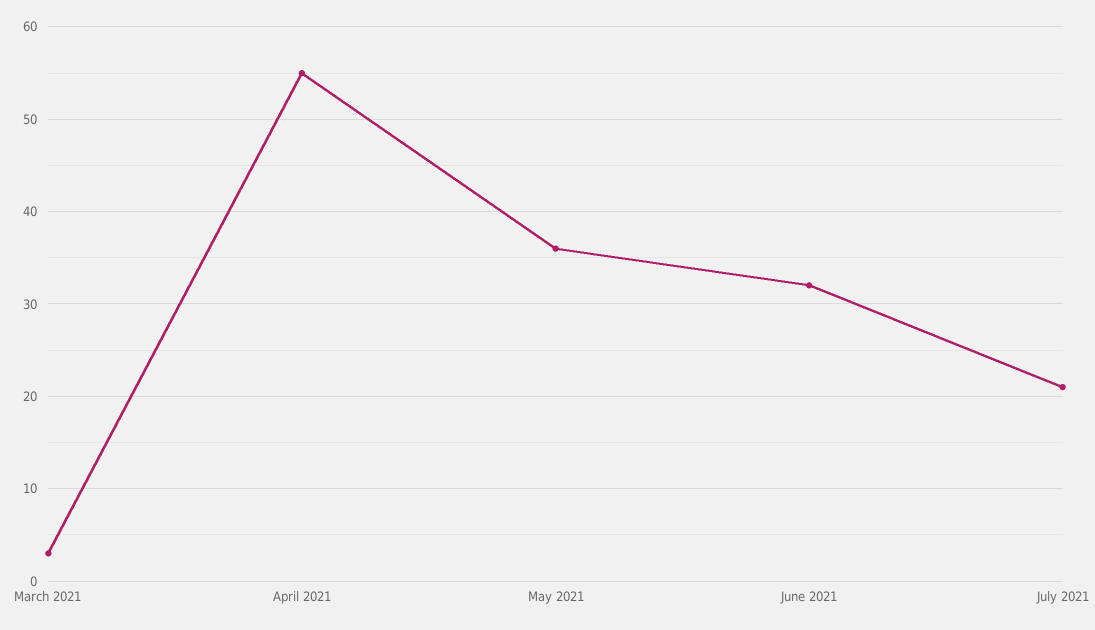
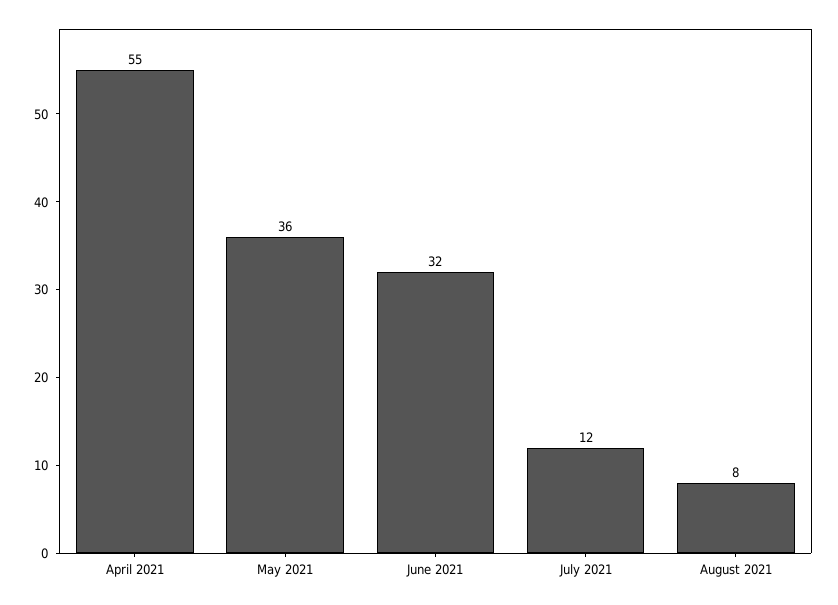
March 2021: 3 -> none
July 2021: 21 -> 12
August 2021: none -> 8

